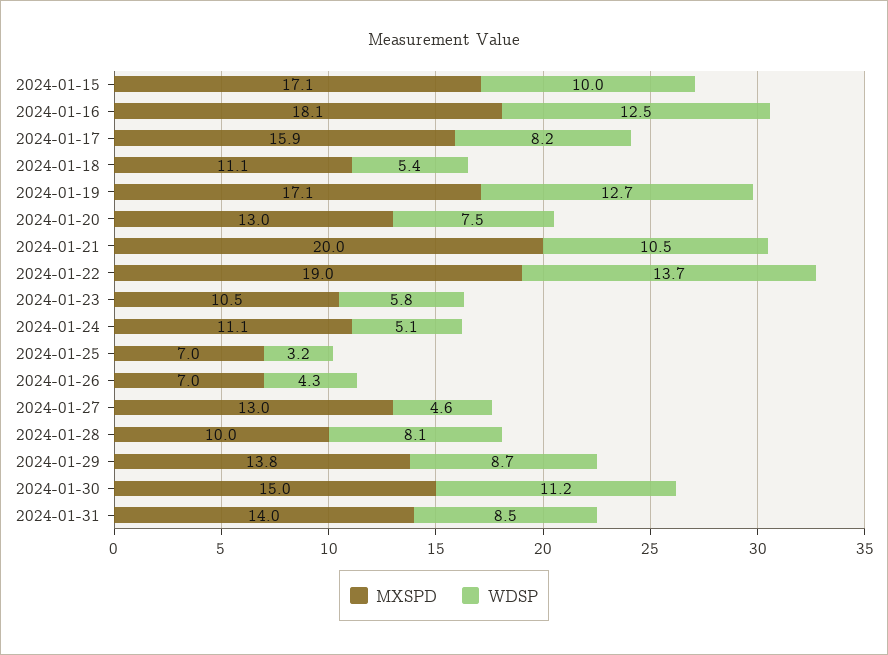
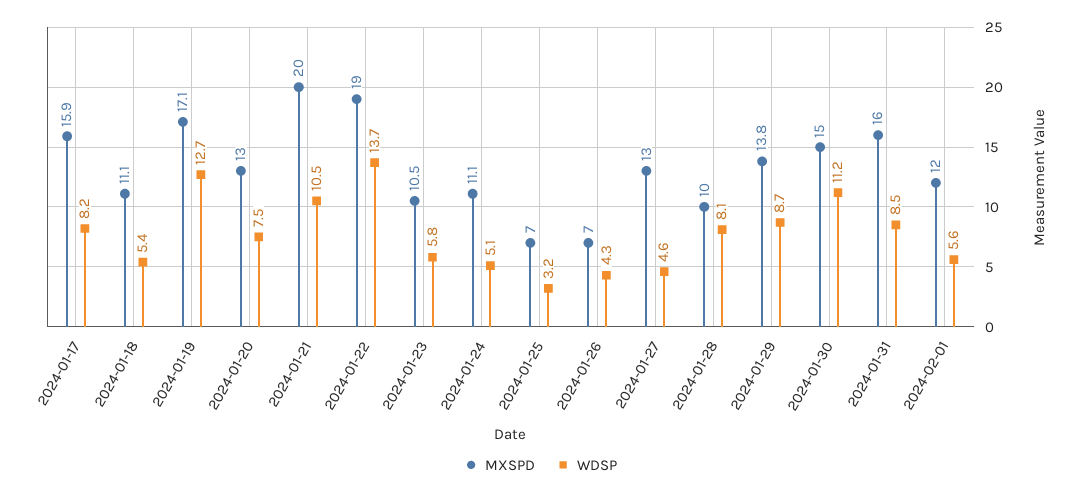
MXSPD, 2024-01-15: 17.1 -> none
WDSP, 2024-01-15: 10 -> none
MXSPD, 2024-01-16: 18.1 -> none
WDSP, 2024-01-16: 12.5 -> none
MXSPD, 2024-01-31: 14 -> 16
MXSPD, 2024-02-01: none -> 12
WDSP, 2024-02-01: none -> 5.6

